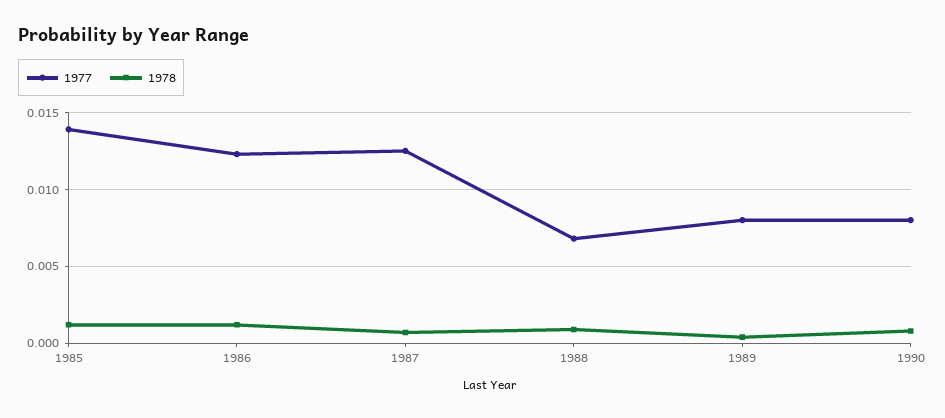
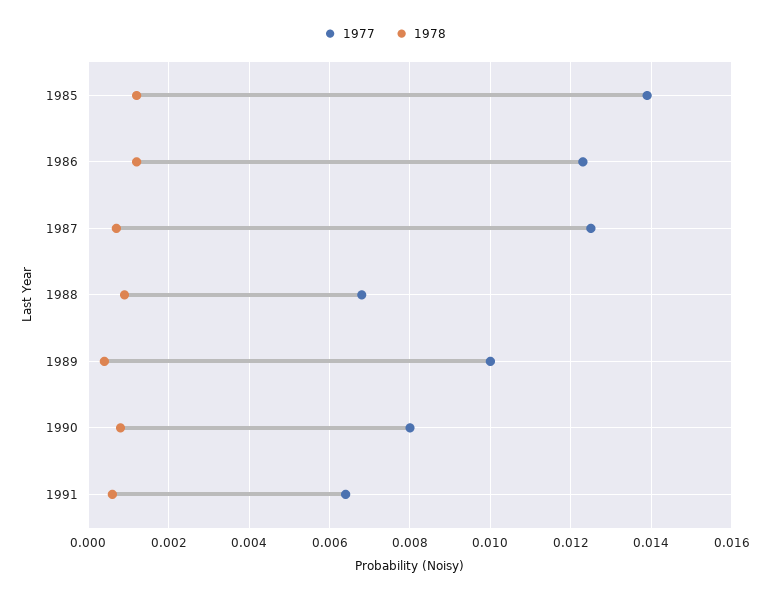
1977, 1989: 0.008 -> 0.01
1977, 1991: none -> 0.0065
1978, 1991: none -> 0.0005

